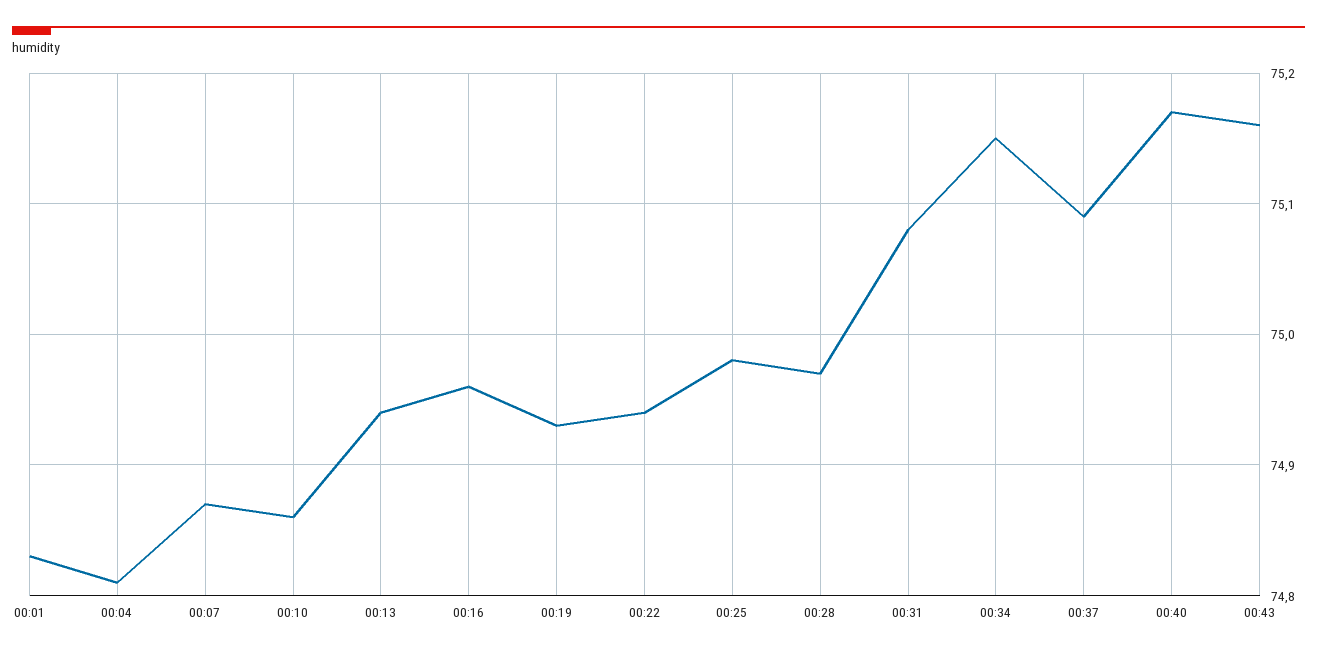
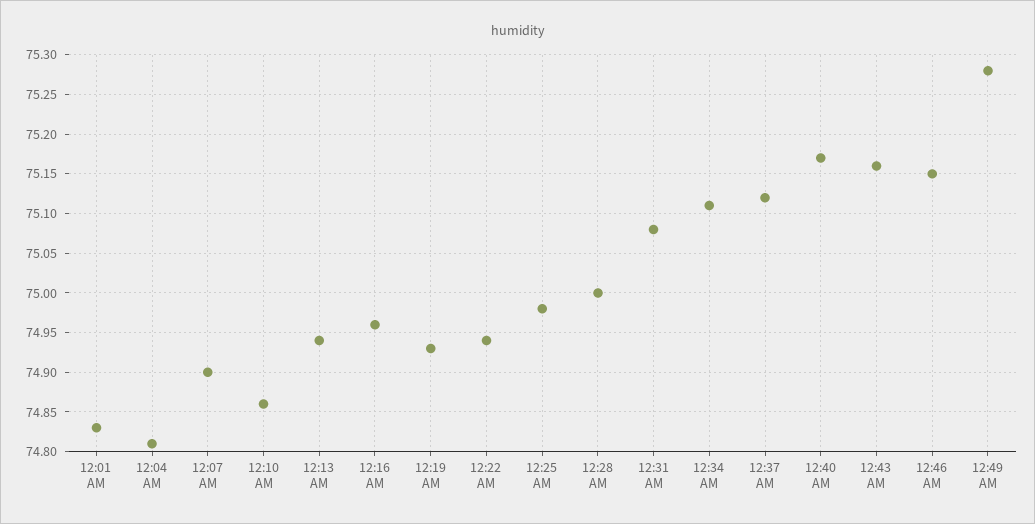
00:07: 74.87 -> 74.9
00:28: 74.97 -> 75
00:34: 75.15 -> 75.11
00:37: 75.09 -> 75.12
12:46 AM: none -> 75.15
12:49 AM: none -> 75.28

